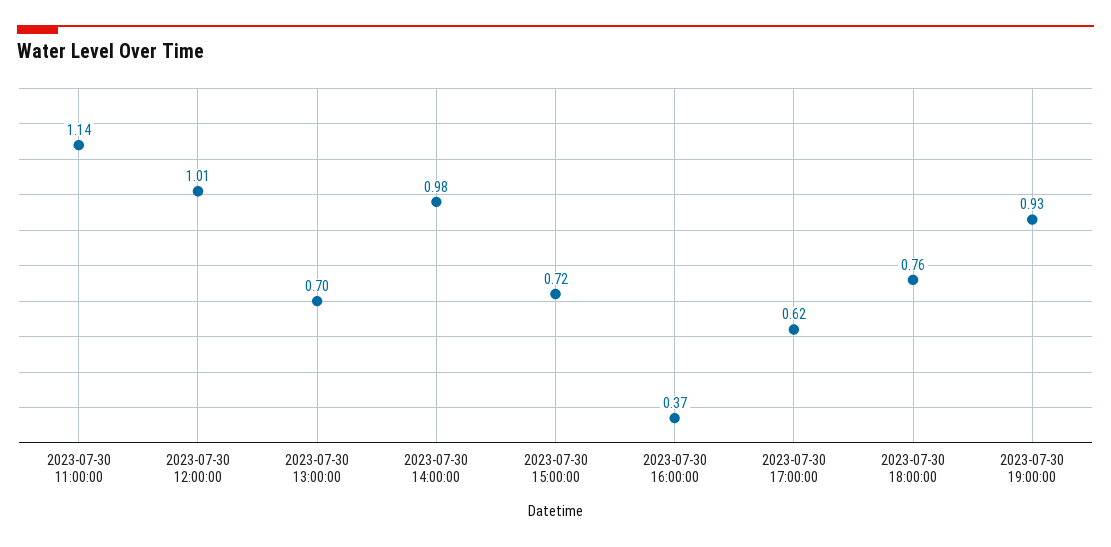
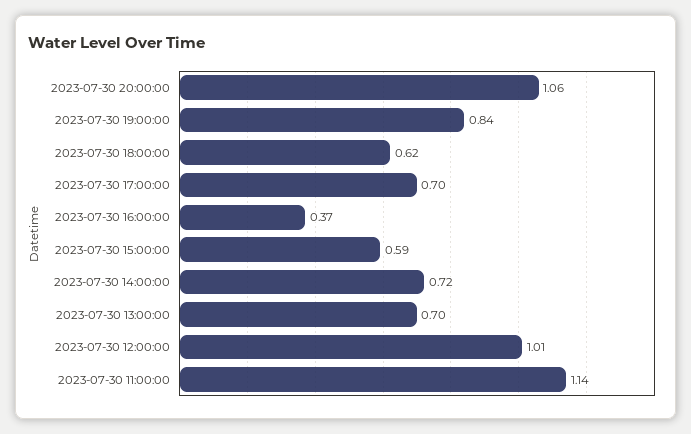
2023-07-30 14:00:00: 0.98 -> 0.72
2023-07-30 15:00:00: 0.72 -> 0.59
2023-07-30 17:00:00: 0.62 -> 0.7
2023-07-30 18:00:00: 0.76 -> 0.62
2023-07-30 19:00:00: 0.93 -> 0.84
2023-07-30 20:00:00: none -> 1.06

